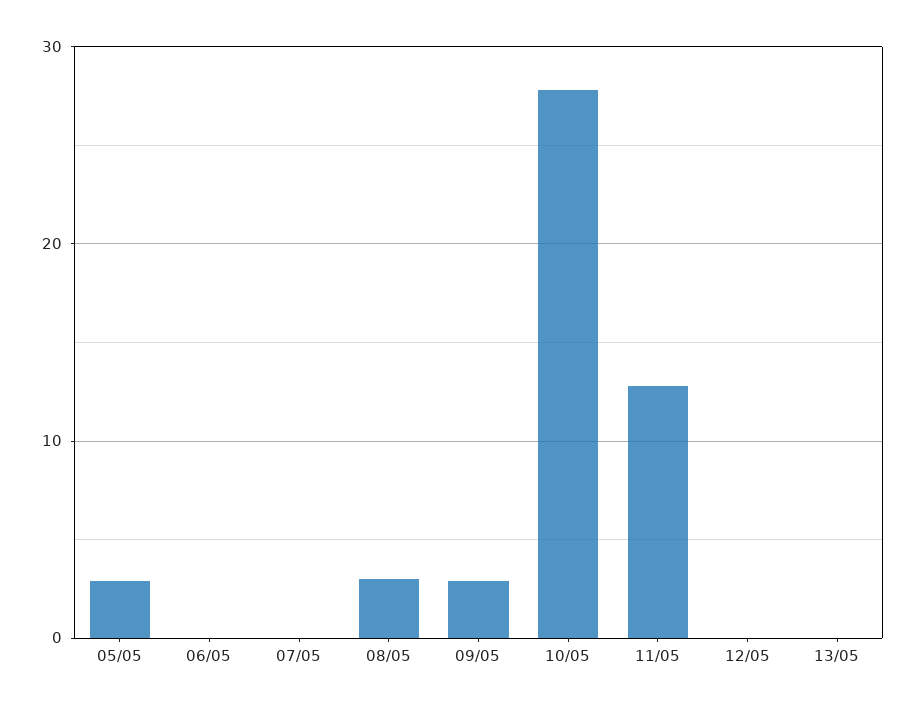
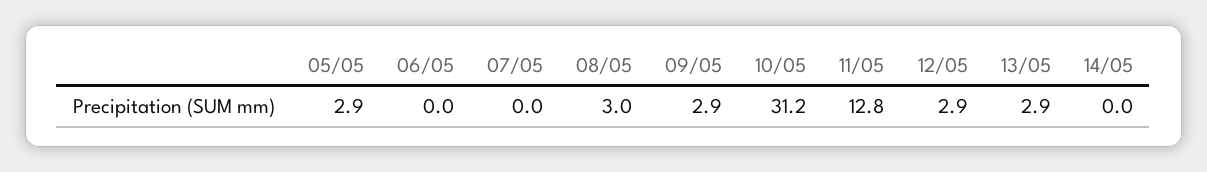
10/05: 28 -> 31.2
12/05: 0 -> 2.9
13/05: 0 -> 2.9
14/05: none -> 0

